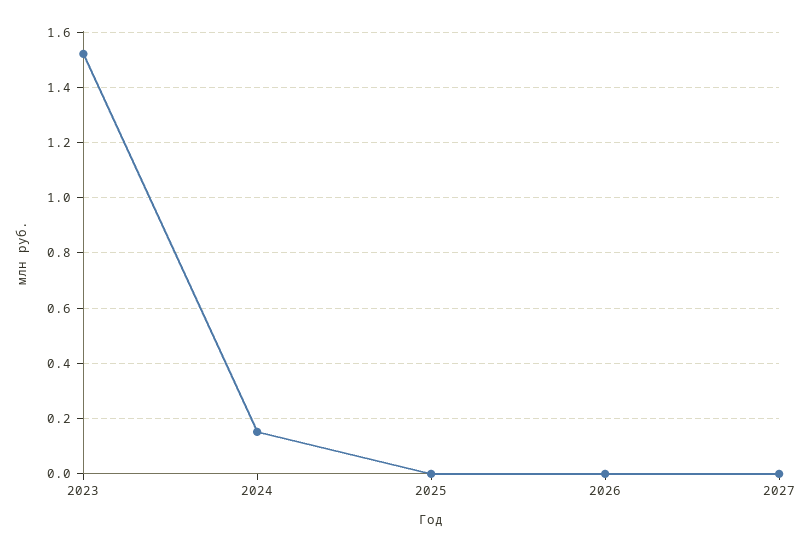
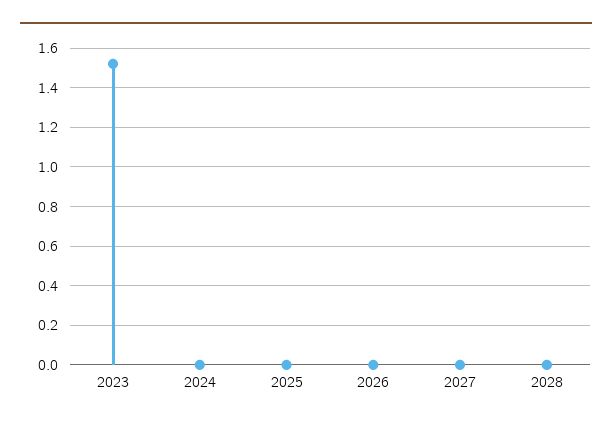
2024: 0.15 -> 0
2028: none -> 0

